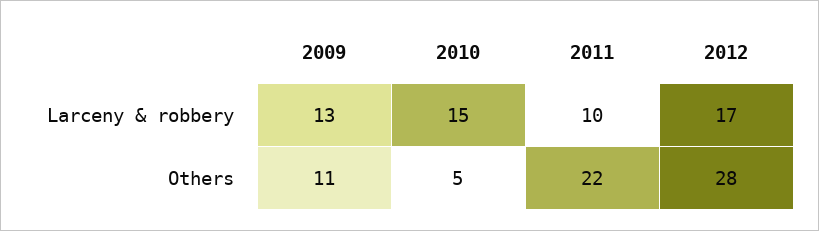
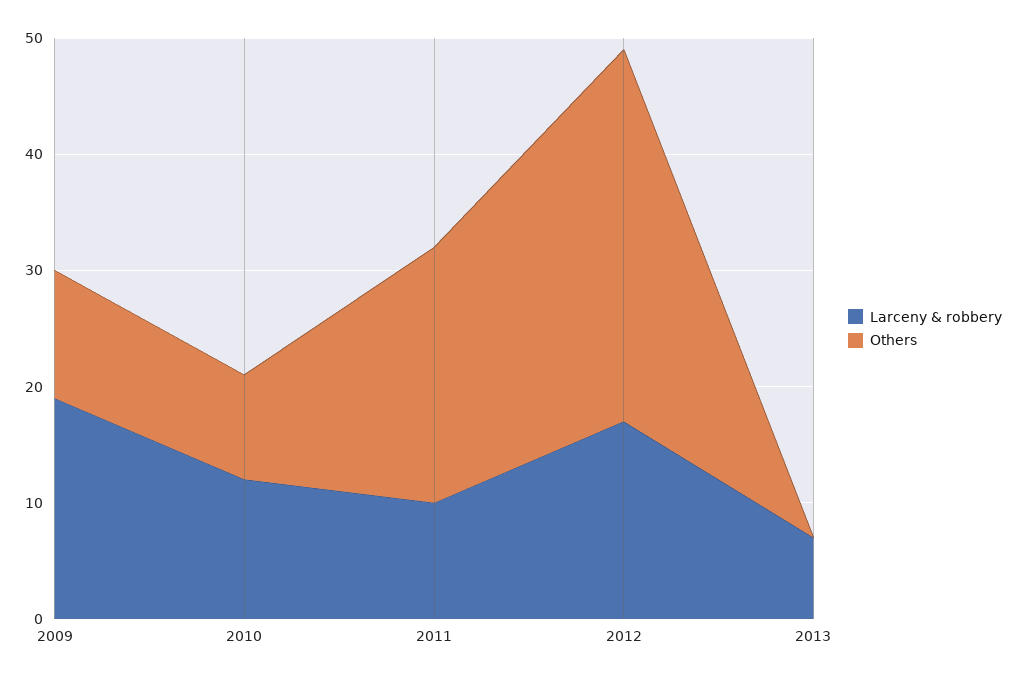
Larceny & robbery, 2009: 13 -> 19
Larceny & robbery, 2010: 15 -> 12
Others, 2010: 5 -> 9
Others, 2012: 28 -> 32
Larceny & robbery, 2013: none -> 7
Others, 2013: none -> 0

